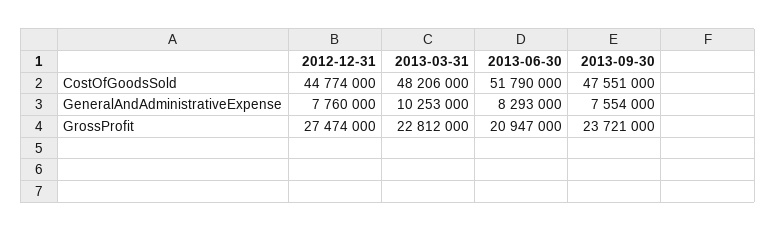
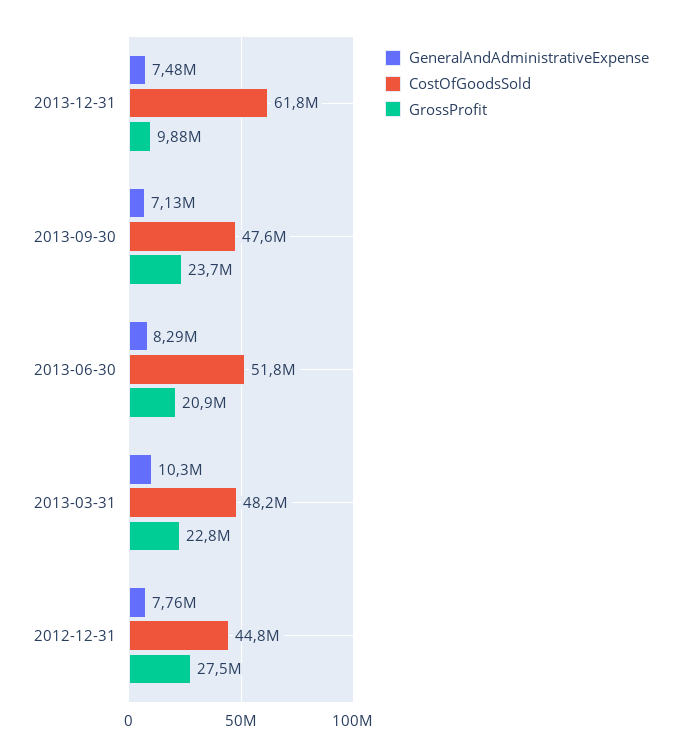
GeneralAndAdministrativeExpense, 2013-09-30: 7554000 -> 7130000
GeneralAndAdministrativeExpense, 2013-12-31: none -> 7480000
CostOfGoodsSold, 2013-12-31: none -> 61800000
GrossProfit, 2013-12-31: none -> 9880000

